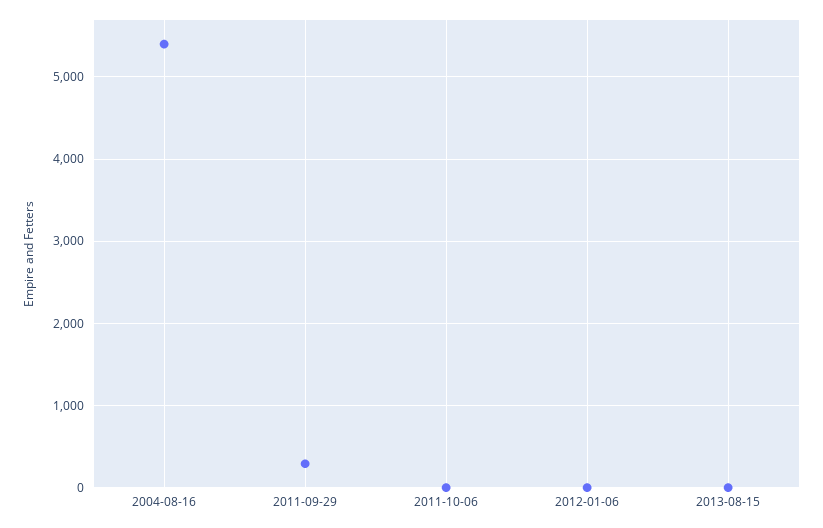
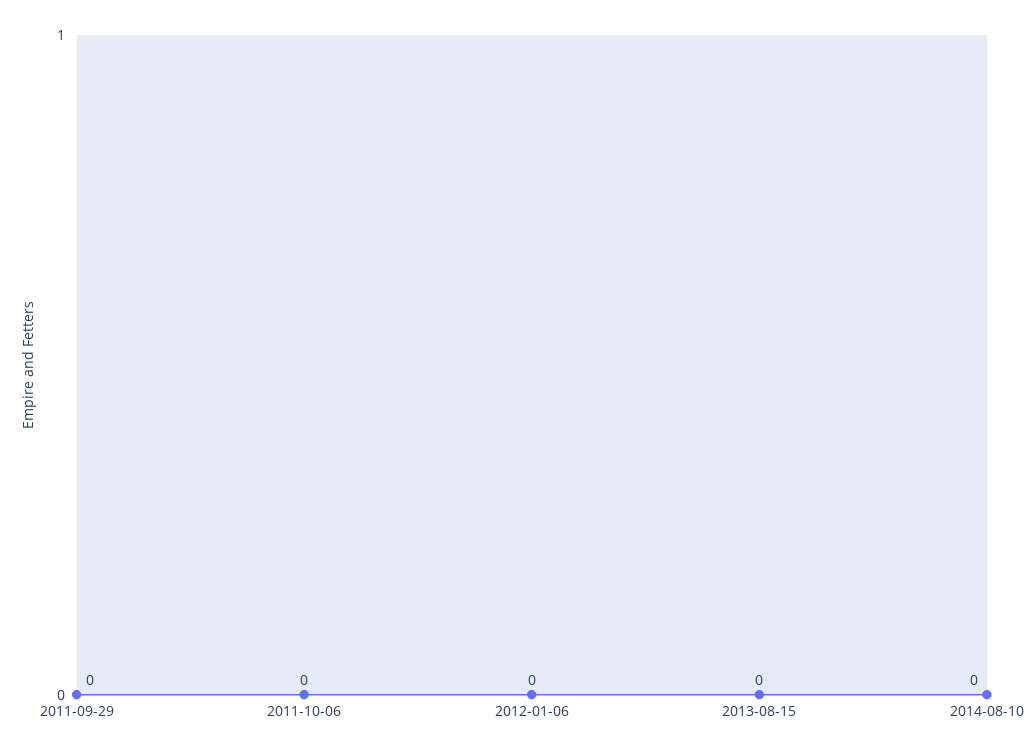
2004-08-16: 5400 -> none
2011-09-29: 300 -> 0
2014-08-10: none -> 0

